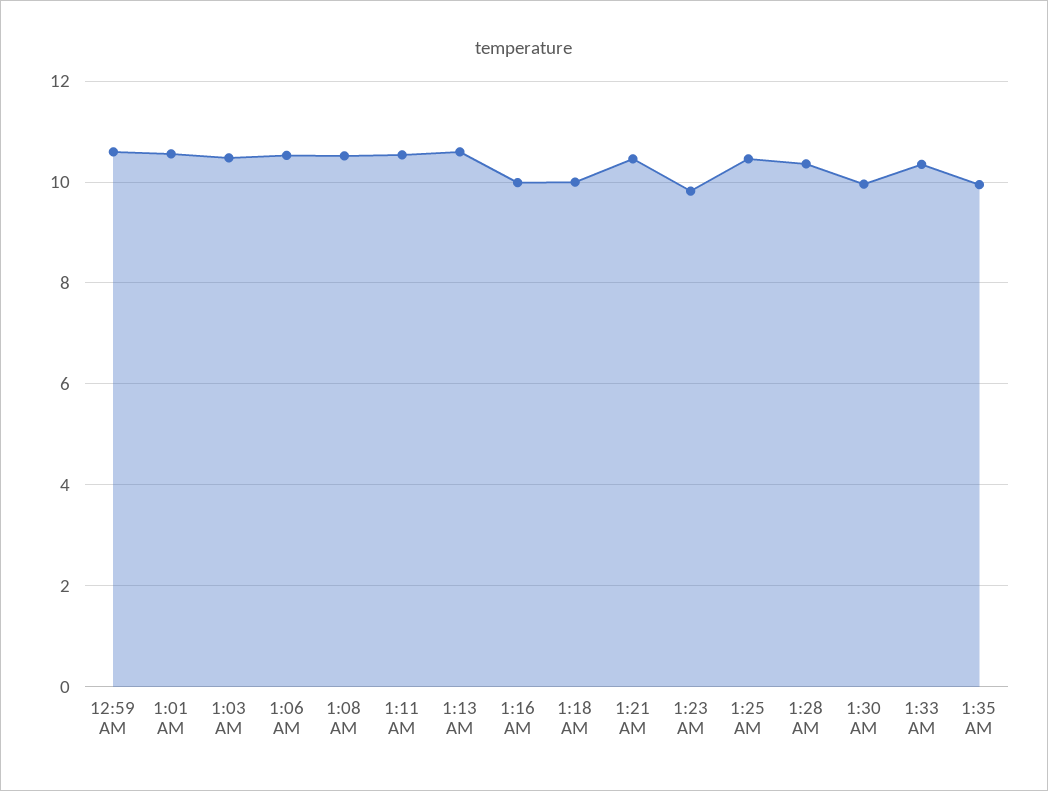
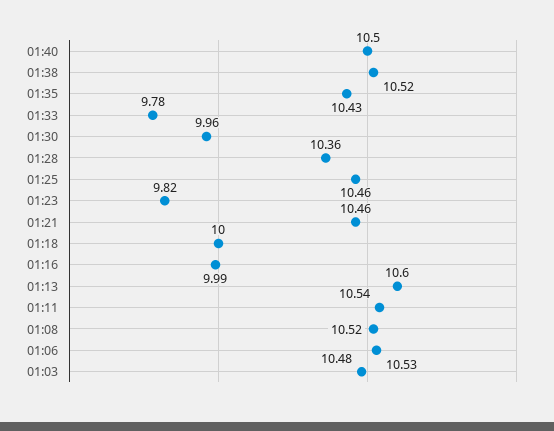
12:59 AM: 10.6 -> none
1:01 AM: 10.6 -> none
1:33 AM: 10.4 -> 9.78
1:35 AM: 10 -> 10.43
01:40: none -> 10.5
01:38: none -> 10.52

